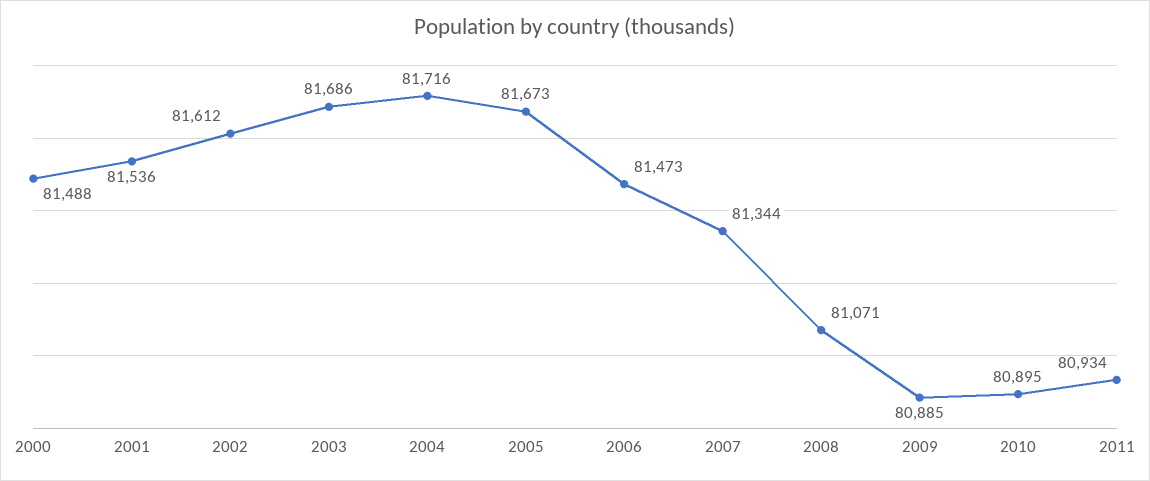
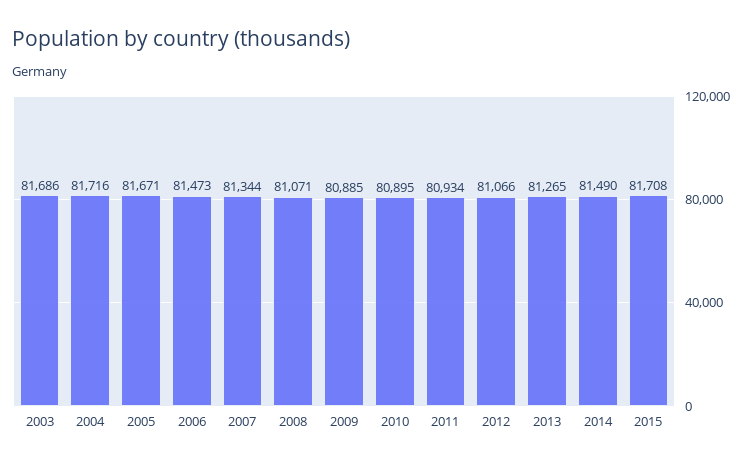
2000: 81488 -> none
2001: 81536 -> none
2002: 81612 -> none
2005: 81673 -> 81671
2012: none -> 81066
2013: none -> 81265
2014: none -> 81490
2015: none -> 81708

